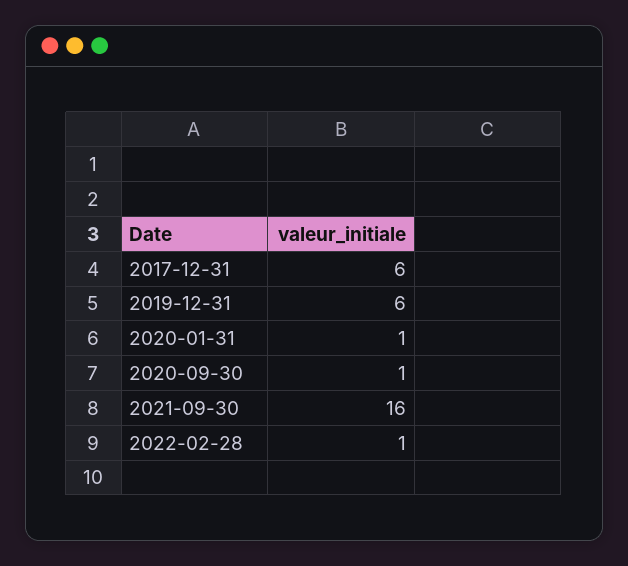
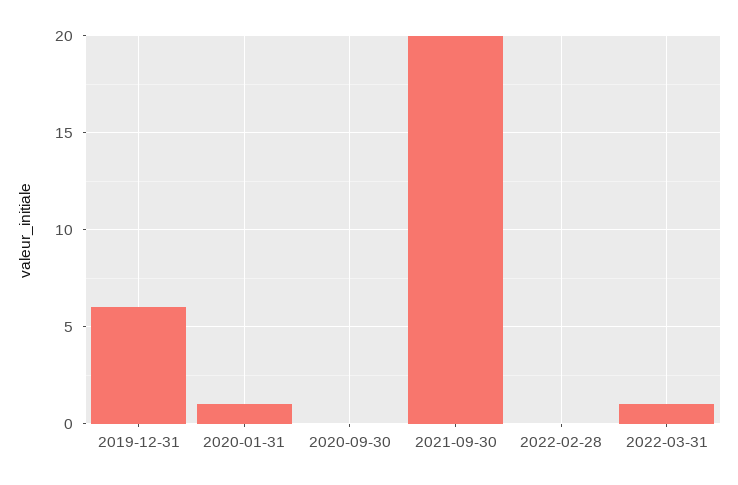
2017-12-31: 6 -> none
2020-09-30: 1 -> 0
2021-09-30: 16 -> 20
2022-02-28: 1 -> 0
2022-03-31: none -> 1

